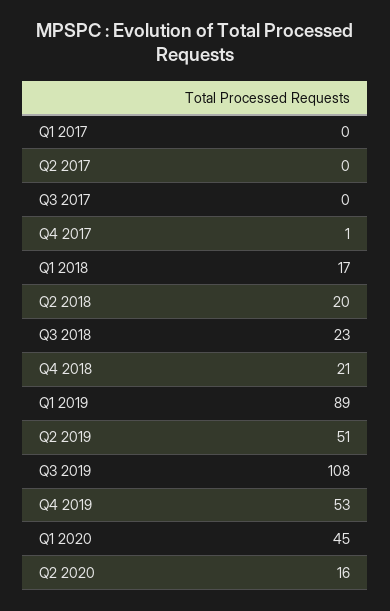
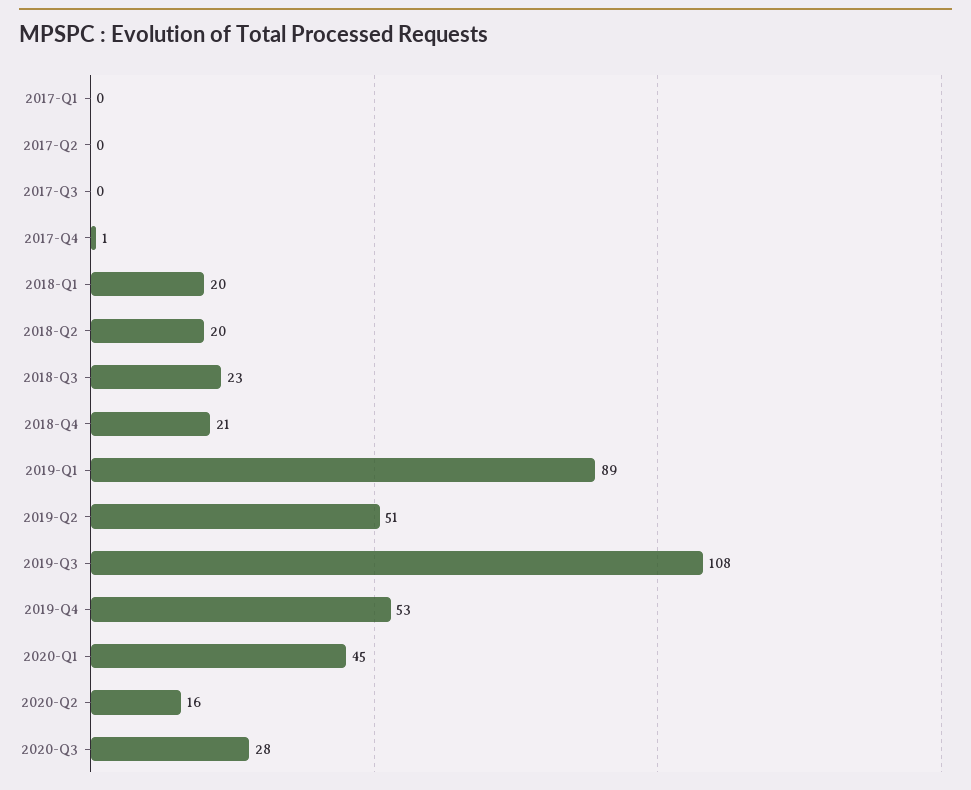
Q1 2018: 17 -> 20
2020-Q3: none -> 28

